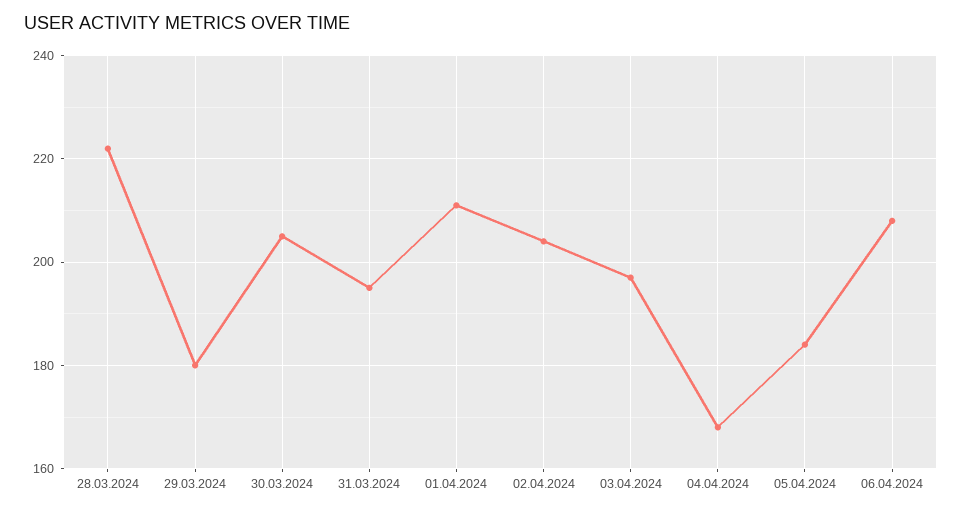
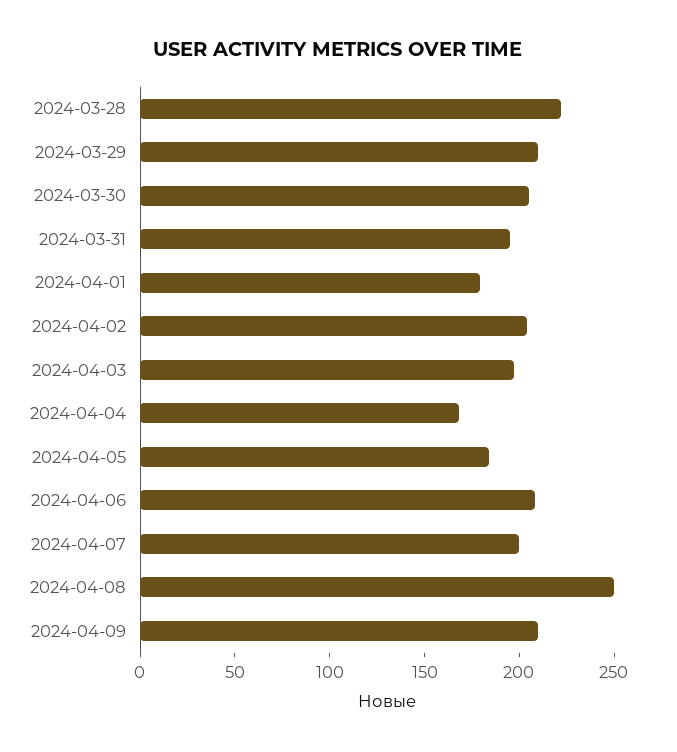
29.03.2024: 180 -> 210
01.04.2024: 210 -> 180
2024-04-07: none -> 200
2024-04-08: none -> 250
2024-04-09: none -> 210

